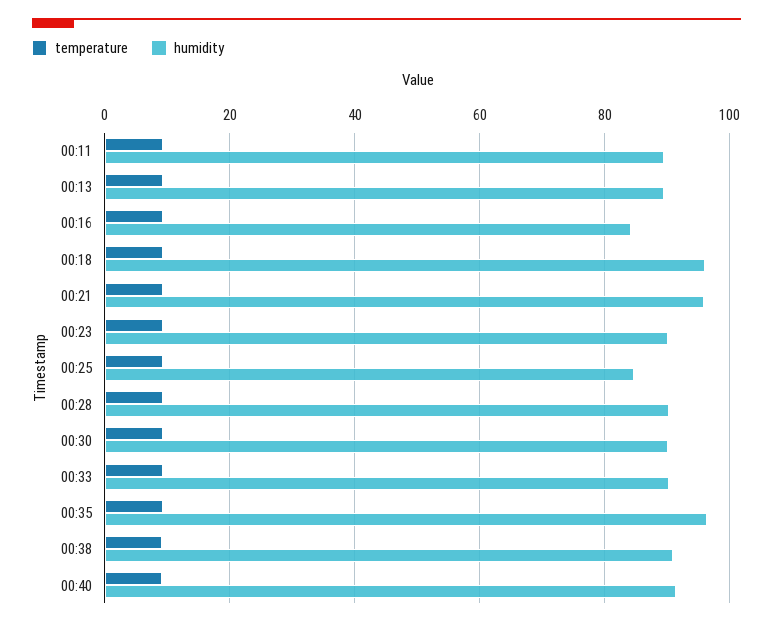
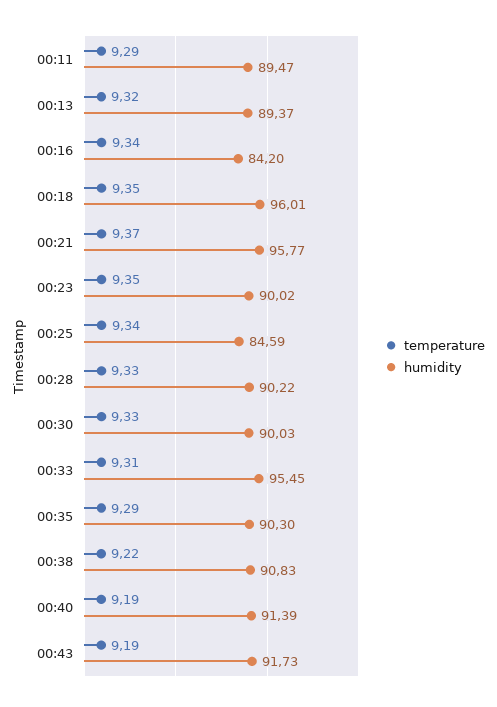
humidity, 00:33: 90 -> 95.45
humidity, 00:35: 96 -> 90.3
temperature, 00:43: none -> 9.19
humidity, 00:43: none -> 91.73

